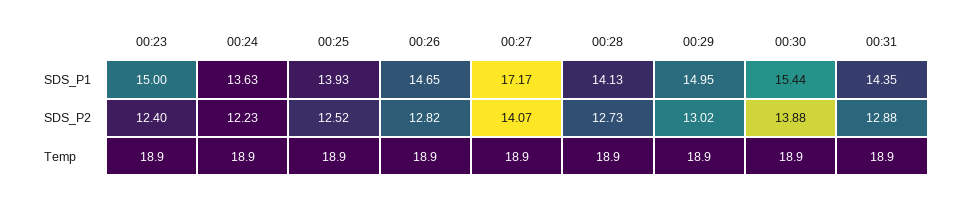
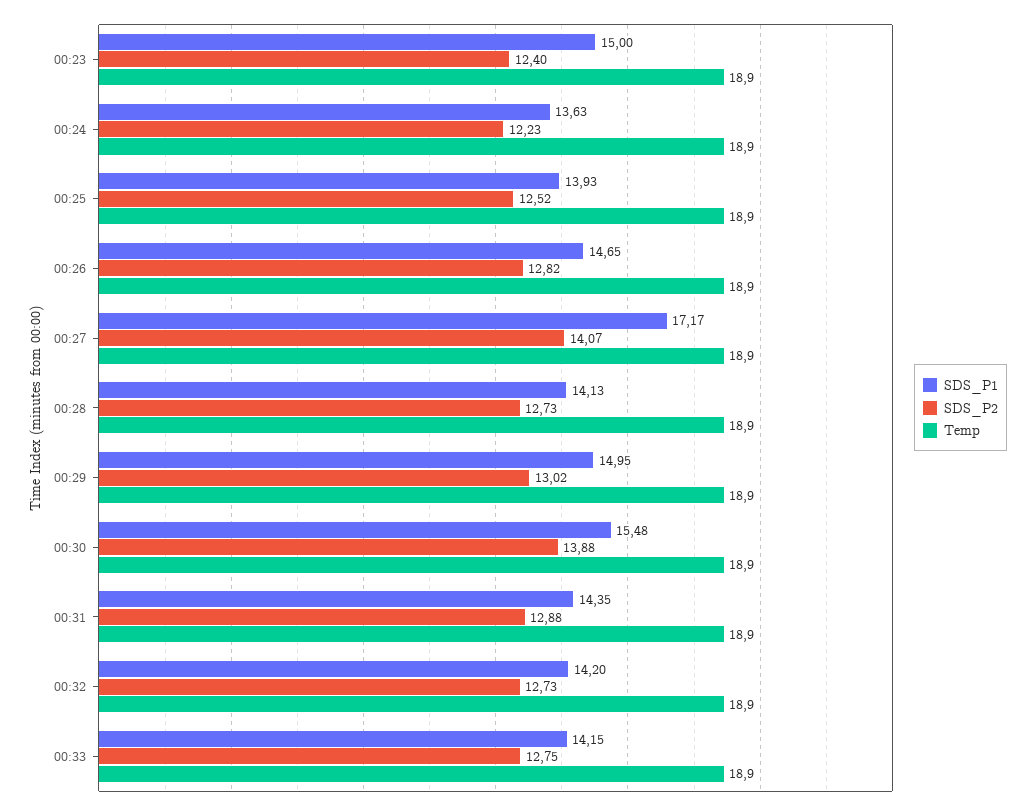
SDS_P1, 00:30: 15.44 -> 15.48
SDS_P1, 00:32: none -> 14.2
SDS_P2, 00:32: none -> 12.73
Temp, 00:32: none -> 18.9
SDS_P1, 00:33: none -> 14.15
SDS_P2, 00:33: none -> 12.75
Temp, 00:33: none -> 18.9

